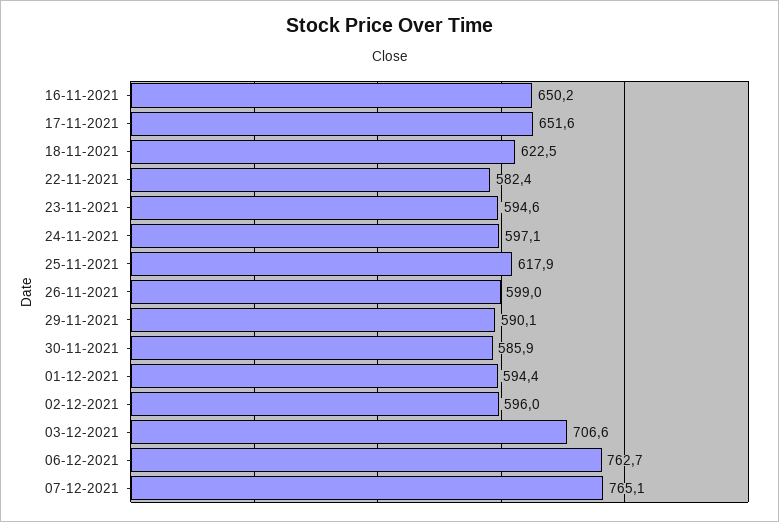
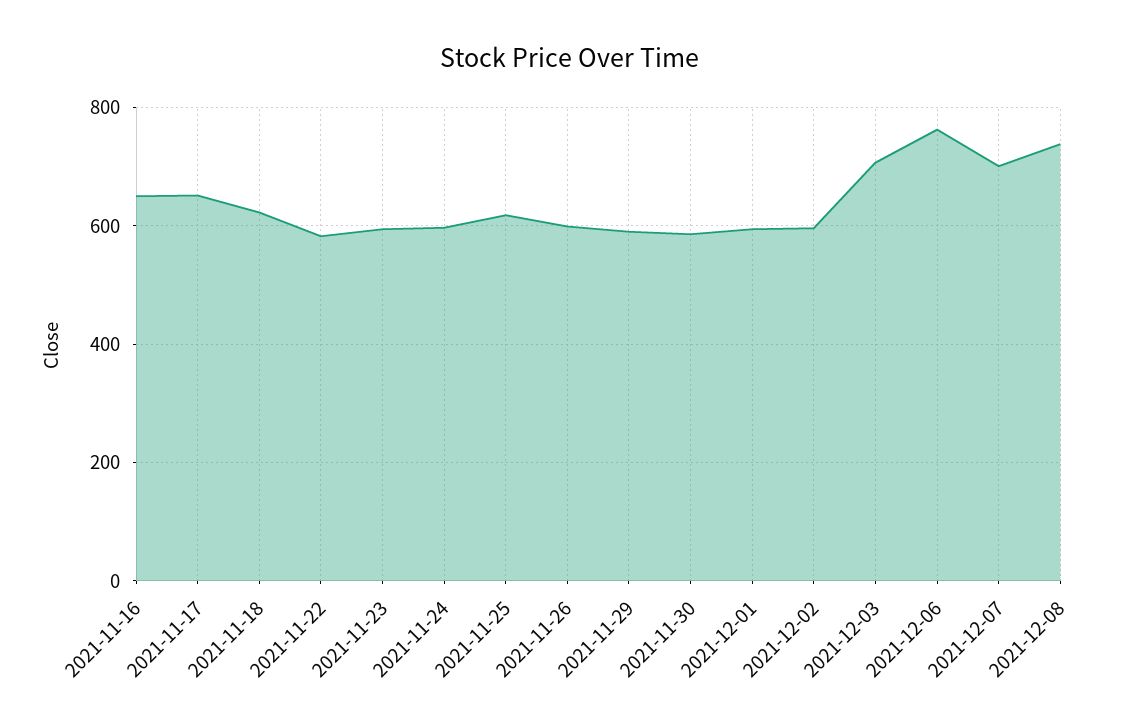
07-12-2021: 765.1 -> 700
2021-12-08: none -> 740

